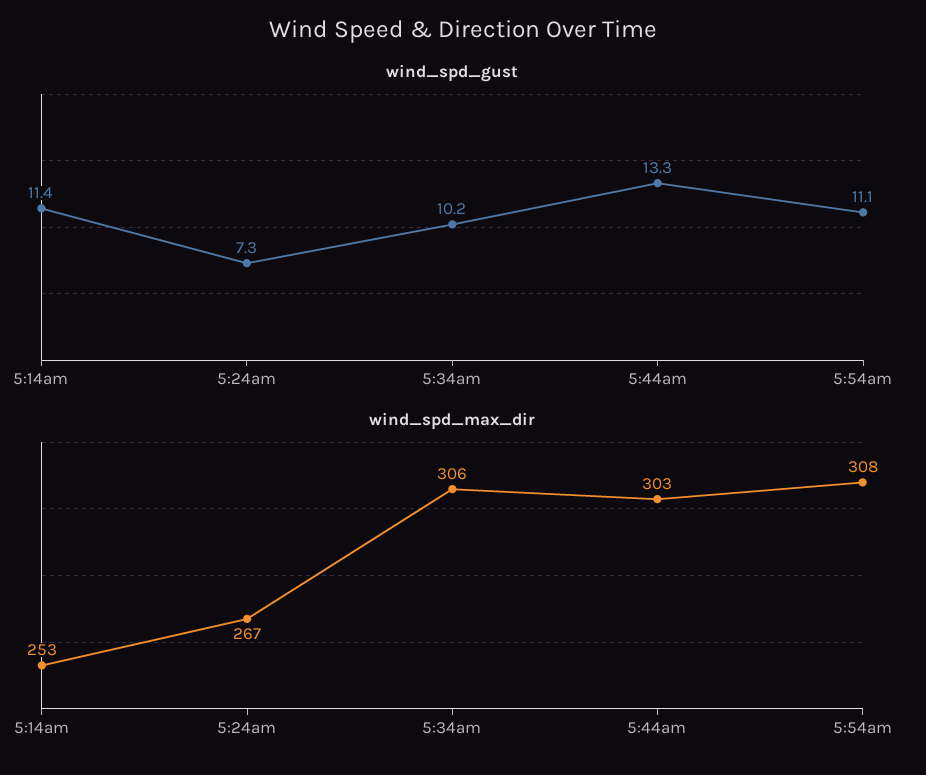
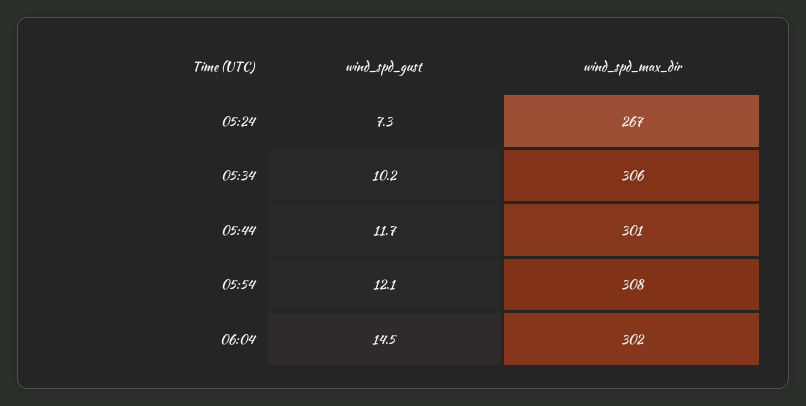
wind_spd_gust, 5:14am: 11.4 -> none
wind_spd_gust, 5:44am: 13.3 -> 11.7
wind_spd_gust, 5:54am: 11.1 -> 12.1
wind_spd_max_dir, 5:14am: 253 -> none
wind_spd_max_dir, 5:44am: 303 -> 301
wind_spd_gust, 06:04: none -> 14.5
wind_spd_max_dir, 06:04: none -> 302

